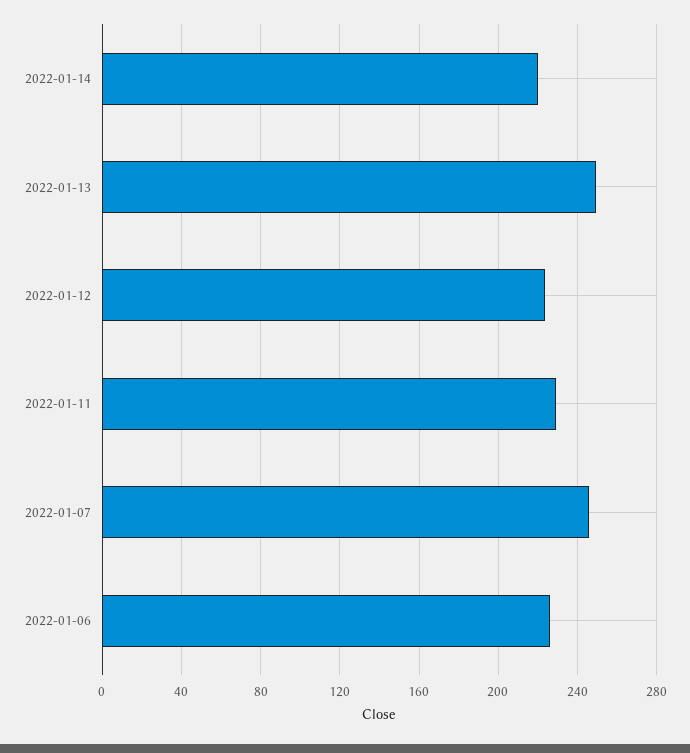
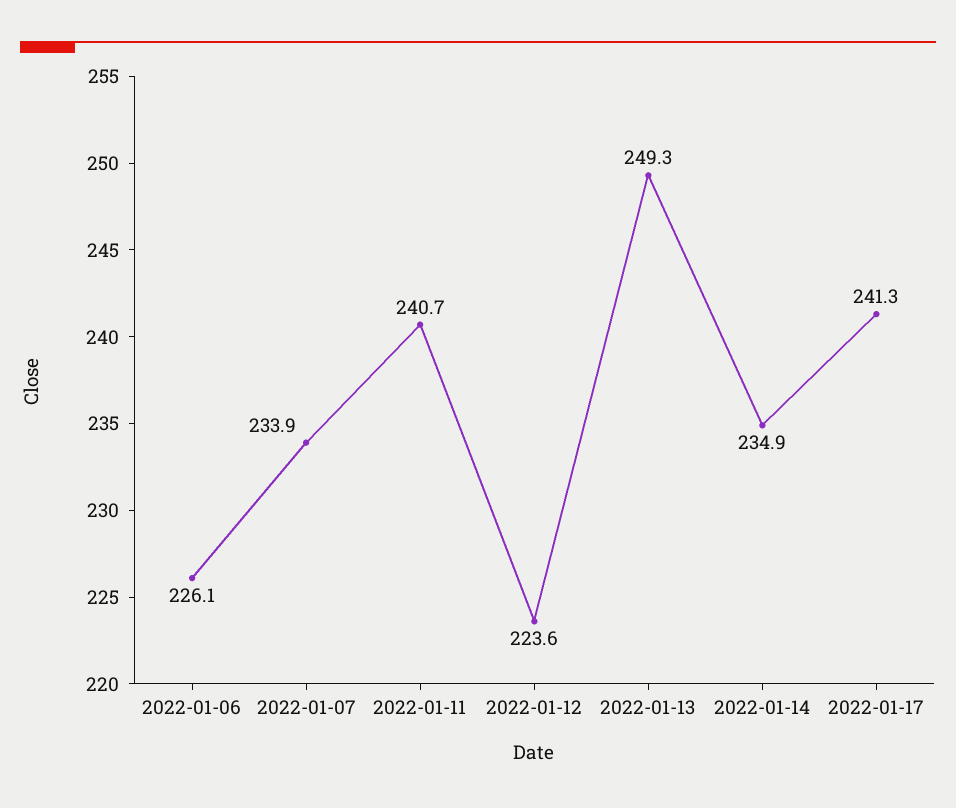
2022-01-14: 220 -> 234.9
2022-01-11: 230 -> 240.7
2022-01-07: 245 -> 233.9
2022-01-17: none -> 241.3

